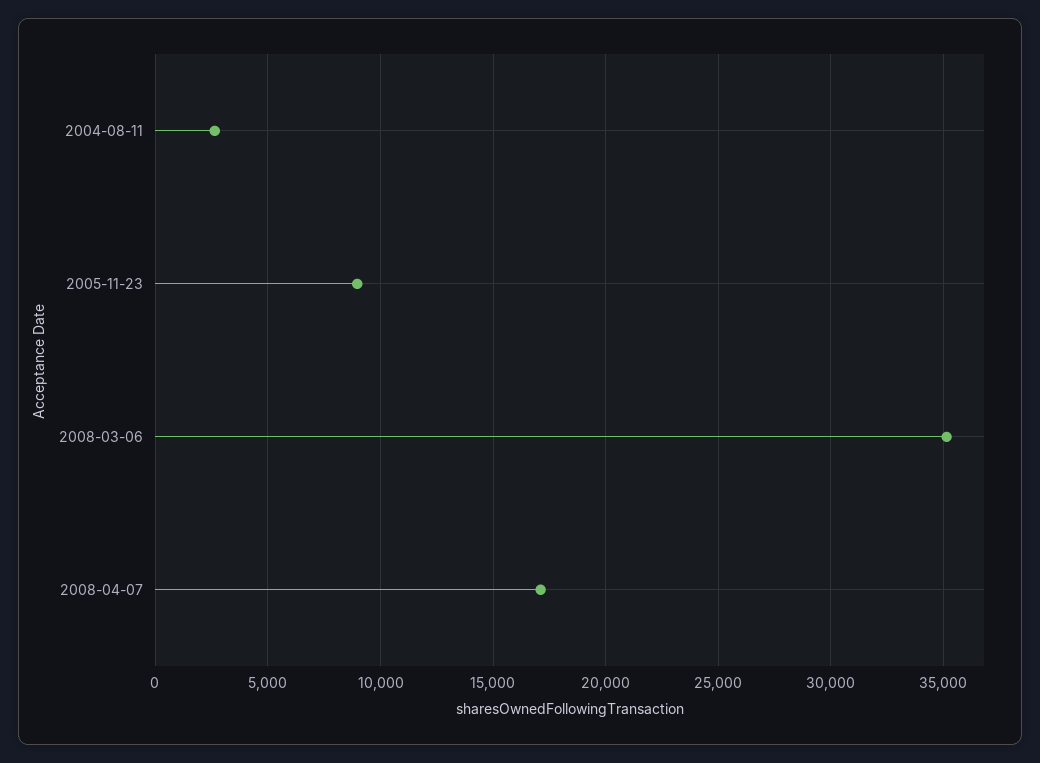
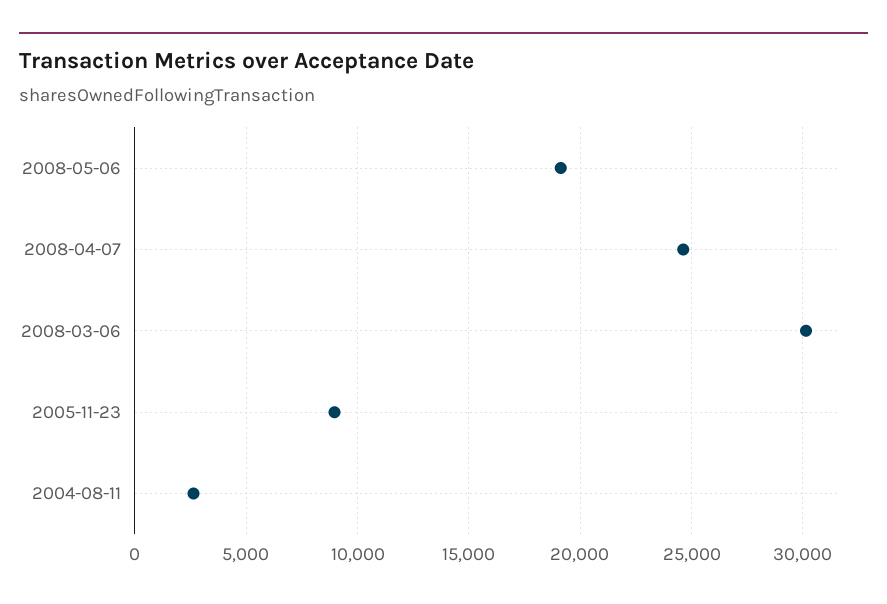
2008-03-06: 35000 -> 30000
2008-04-07: 17000 -> 24500
2008-05-06: none -> 19000

